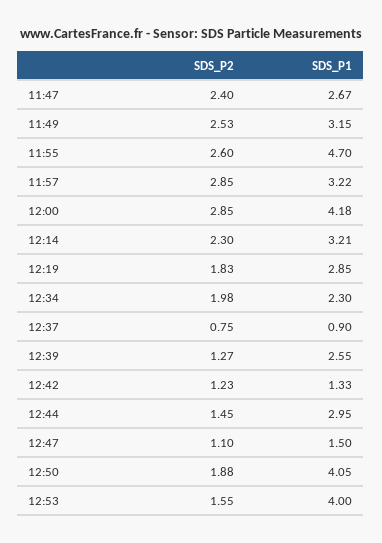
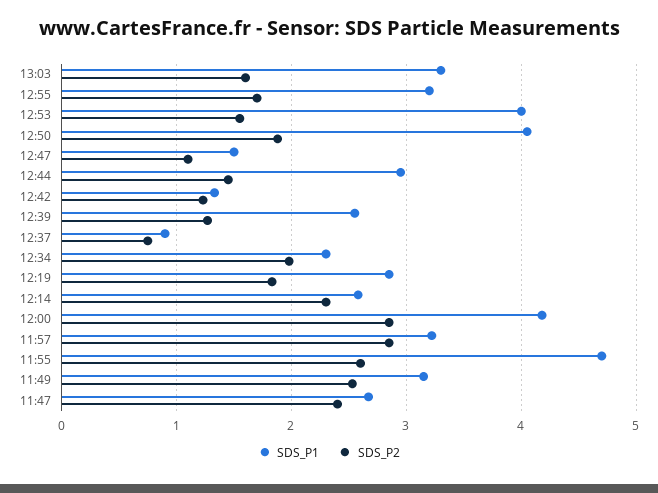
SDS_P1, 12:14: 3.21 -> 2.6
SDS_P1, 13:03: none -> 3.3
SDS_P2, 13:03: none -> 1.6
SDS_P1, 12:55: none -> 3.2
SDS_P2, 12:55: none -> 1.7

